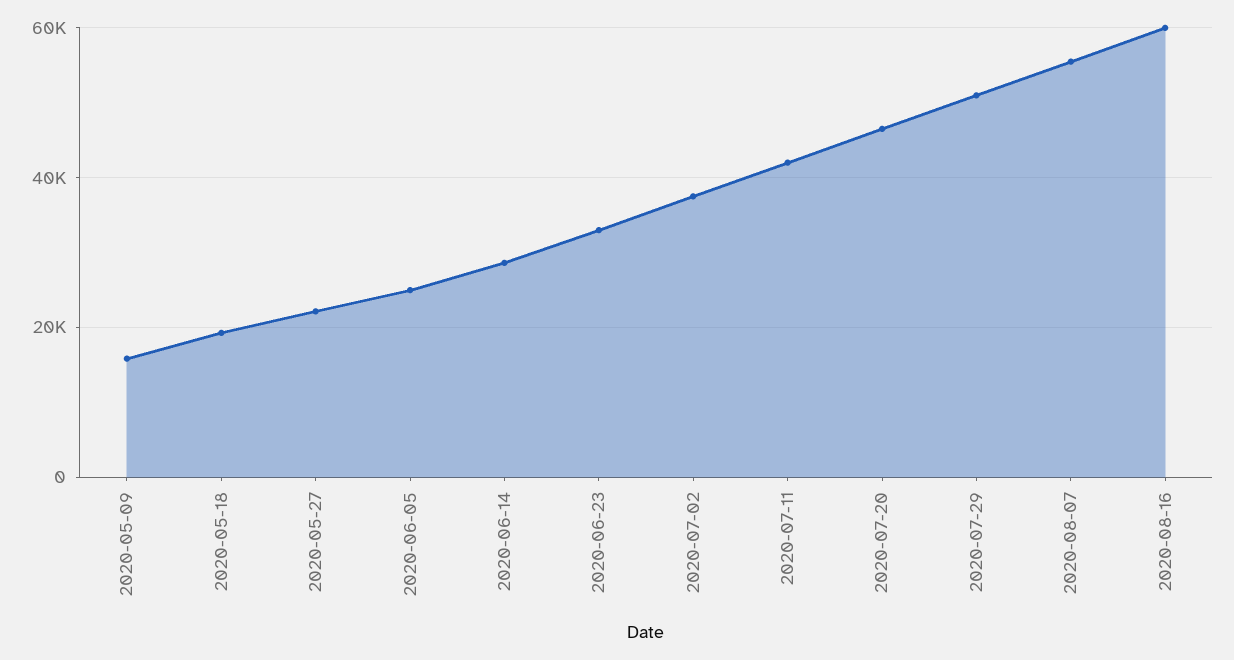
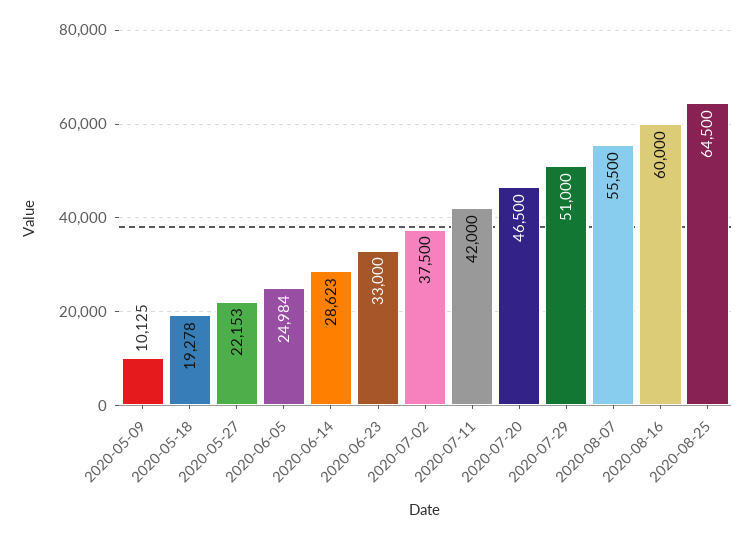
2020-05-09: 16000 -> 10125
2020-08-25: none -> 64500

